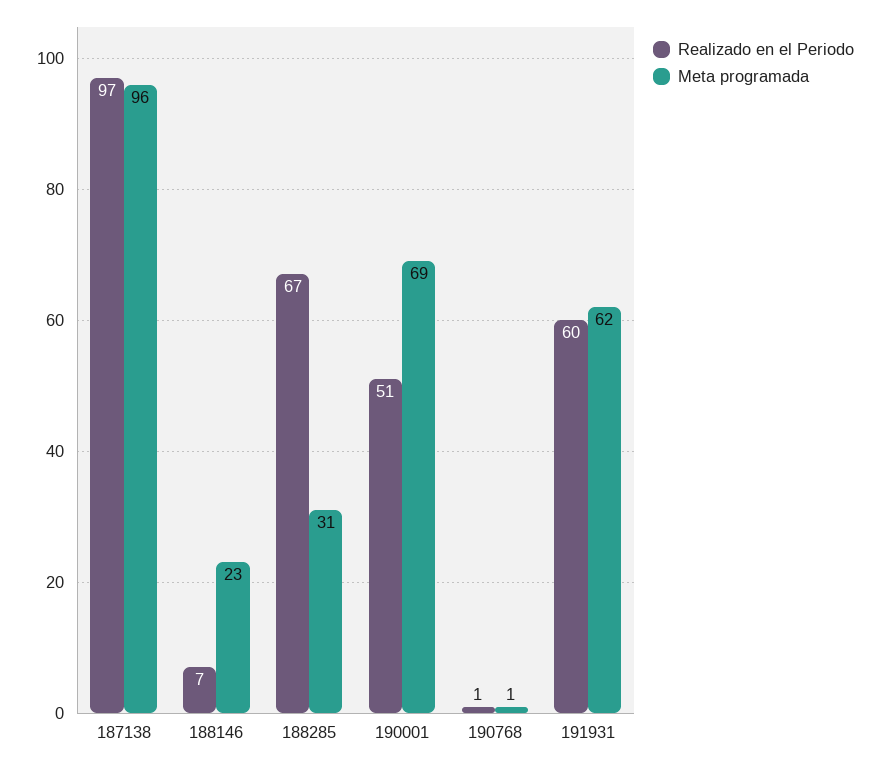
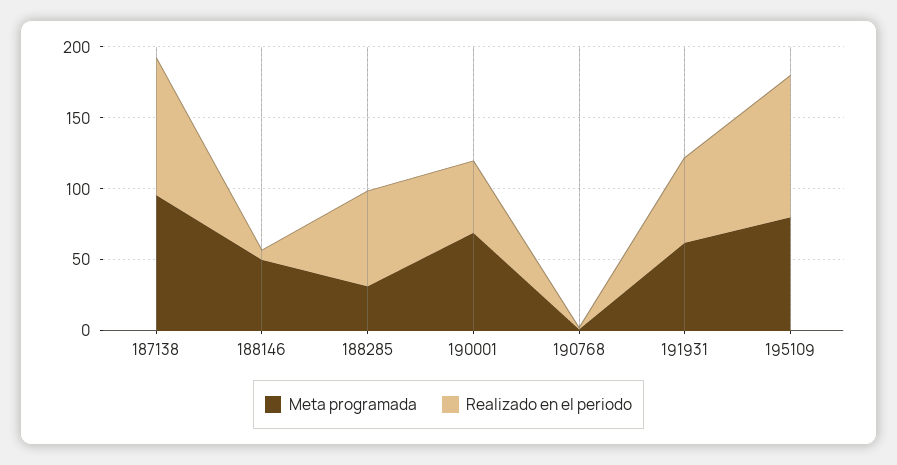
Meta programada, 188146: 23 -> 50
Meta programada, 195109: none -> 80
Realizado en el Periodo, 195109: none -> 100

